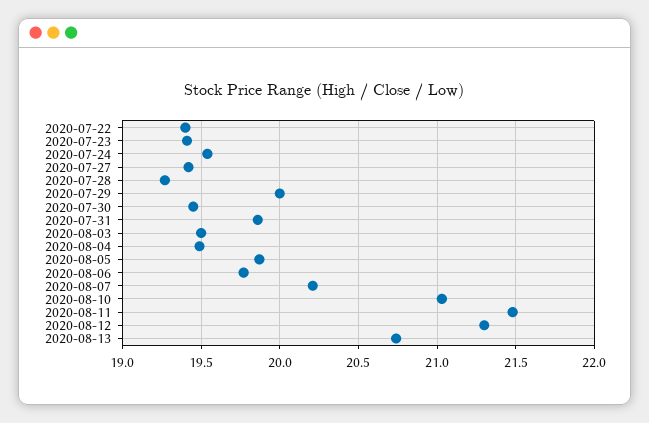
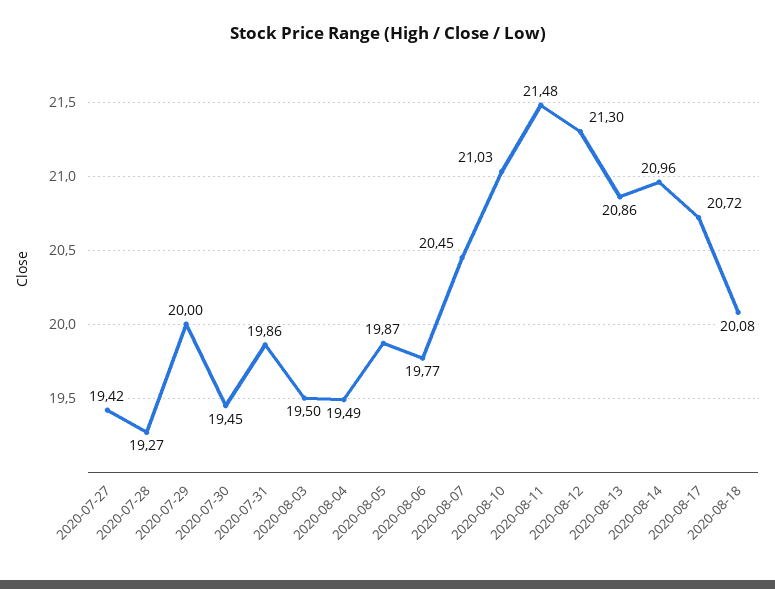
2020-07-22: 19.4 -> none
2020-07-23: 19.4 -> none
2020-07-24: 19.55 -> none
2020-08-07: 20.2 -> 20.45
2020-08-13: 20.75 -> 20.86
2020-08-14: none -> 20.96
2020-08-17: none -> 20.72
2020-08-18: none -> 20.08

